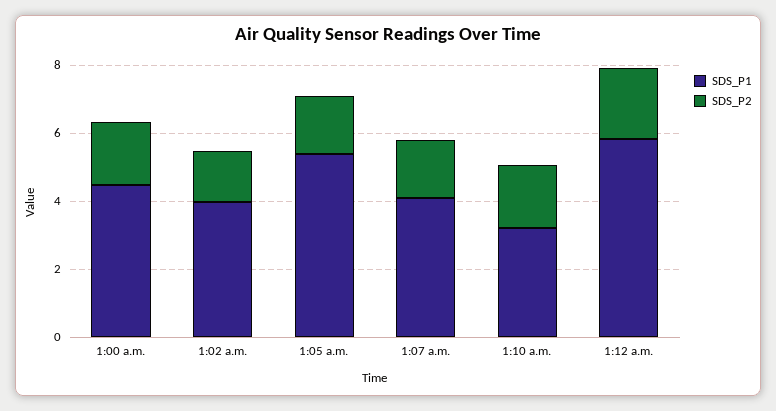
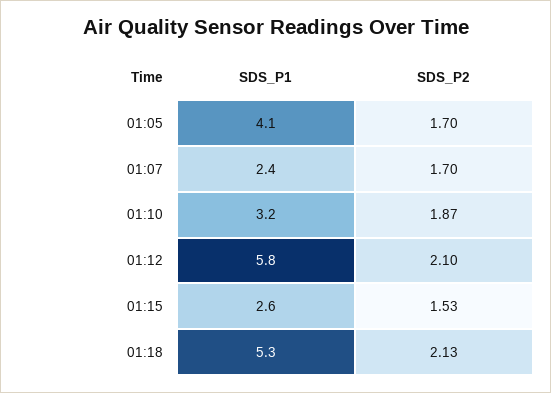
SDS_P1, 1:00 a.m.: 4.5 -> none
SDS_P2, 1:00 a.m.: 2 -> none
SDS_P1, 1:02 a.m.: 4 -> none
SDS_P2, 1:02 a.m.: 1.5 -> none
SDS_P1, 1:05 a.m.: 5.5 -> 4.1
SDS_P1, 1:07 a.m.: 4 -> 2.4
SDS_P1, 01:15: none -> 2.6
SDS_P2, 01:15: none -> 1.53
SDS_P1, 01:18: none -> 5.3
SDS_P2, 01:18: none -> 2.13

